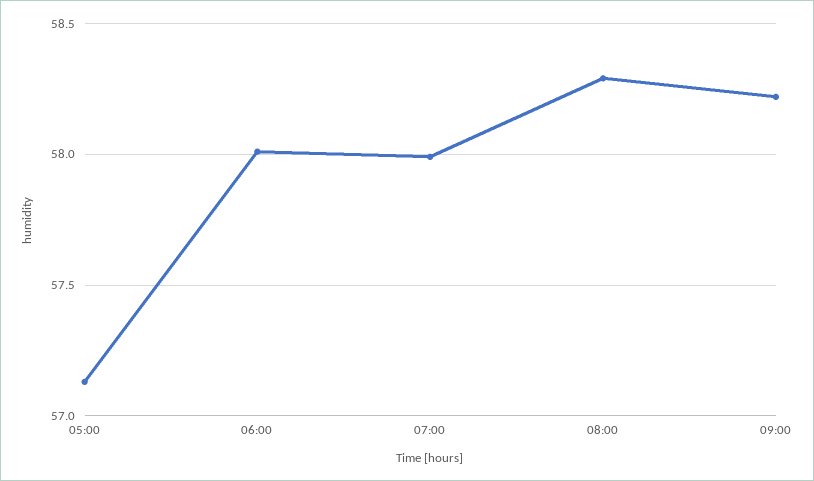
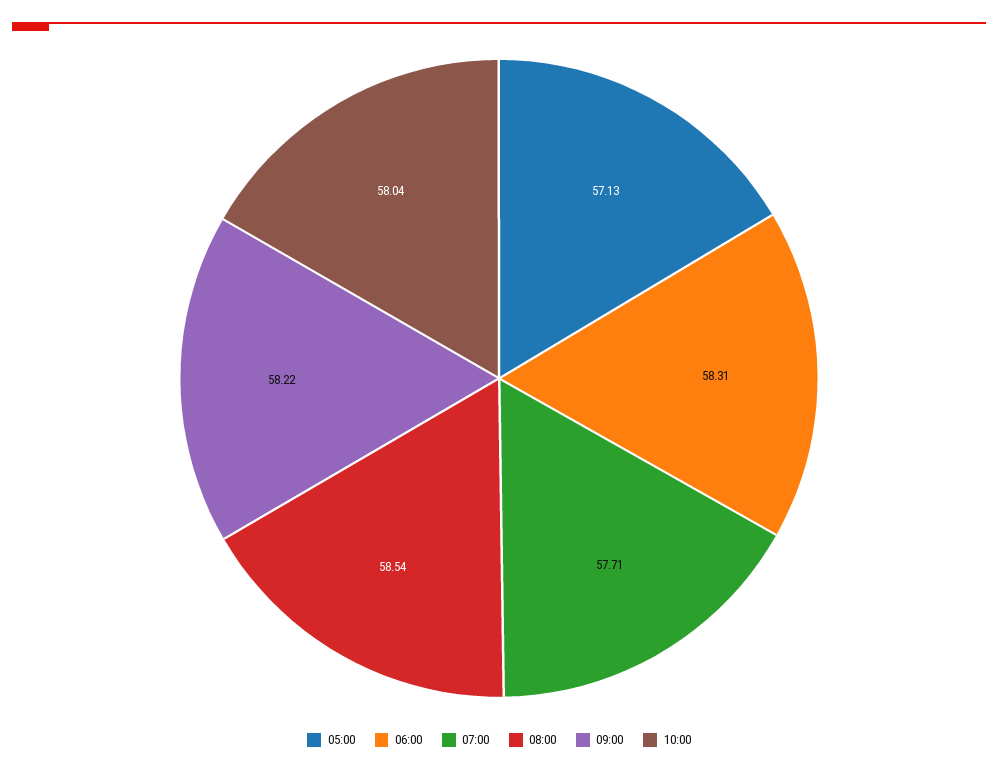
06:00: 58 -> 58.31
07:00: 58 -> 57.71
08:00: 58.3 -> 58.54
10:00: none -> 58.04

